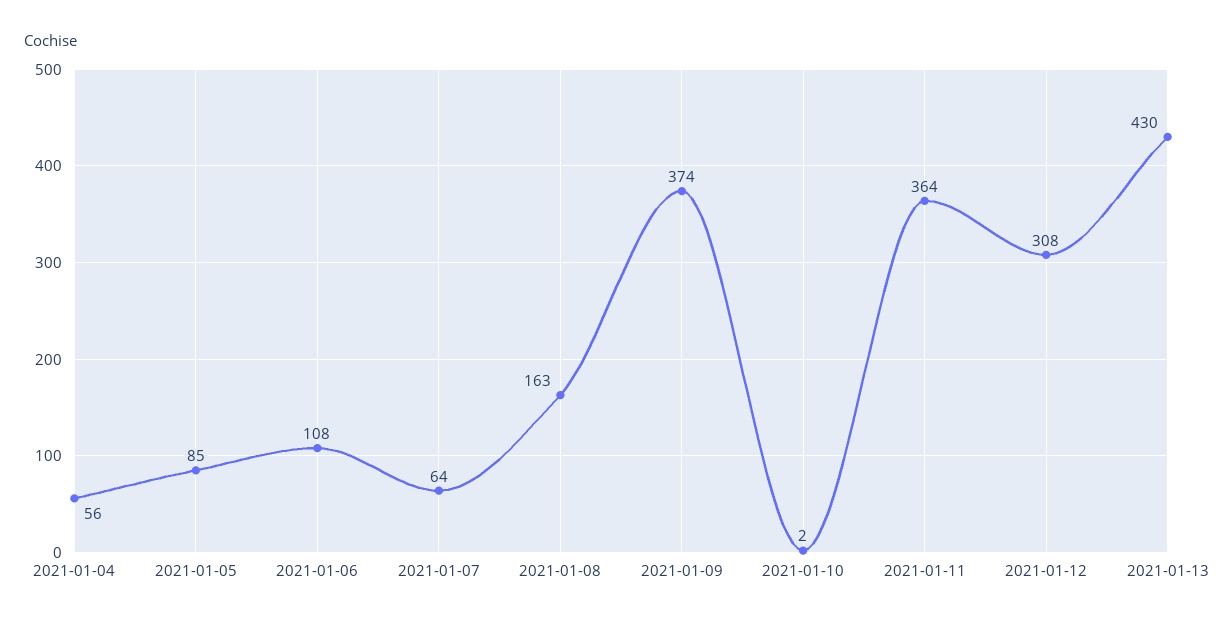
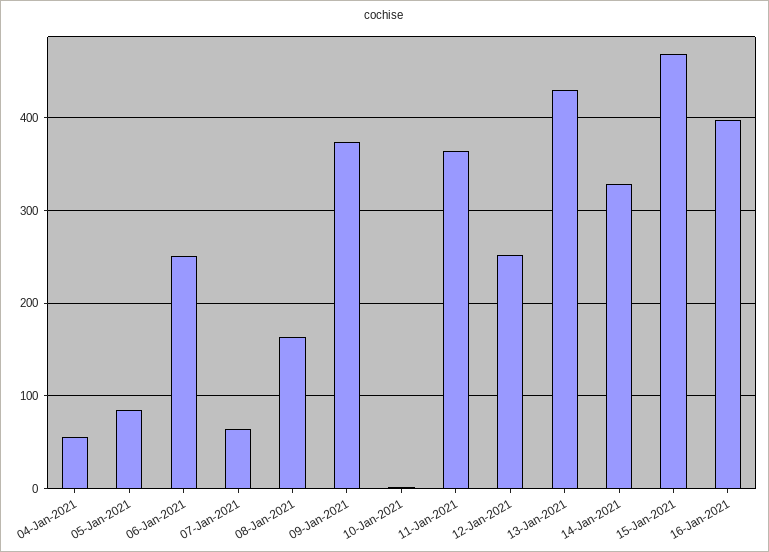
2021-01-06: 108 -> 250
2021-01-12: 308 -> 250
14-Jan-2021: none -> 330
15-Jan-2021: none -> 470
16-Jan-2021: none -> 400

